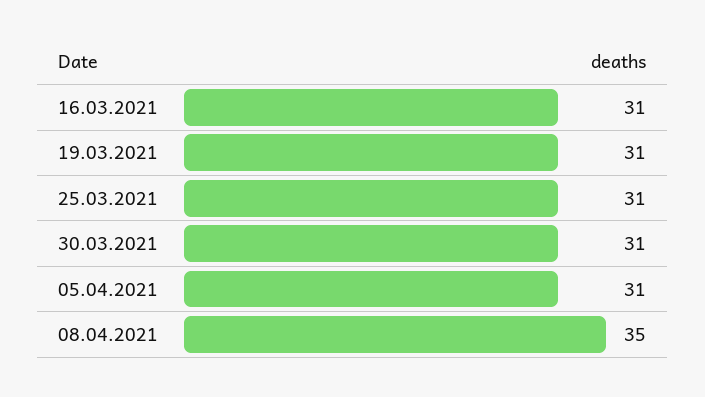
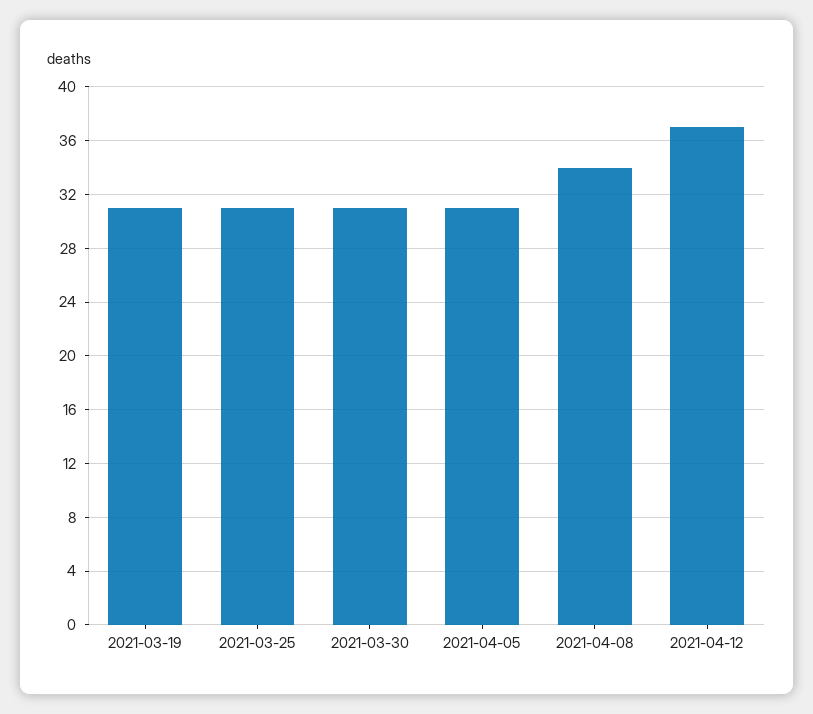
16.03.2021: 31 -> none
08.04.2021: 35 -> 34
2021-04-12: none -> 37

